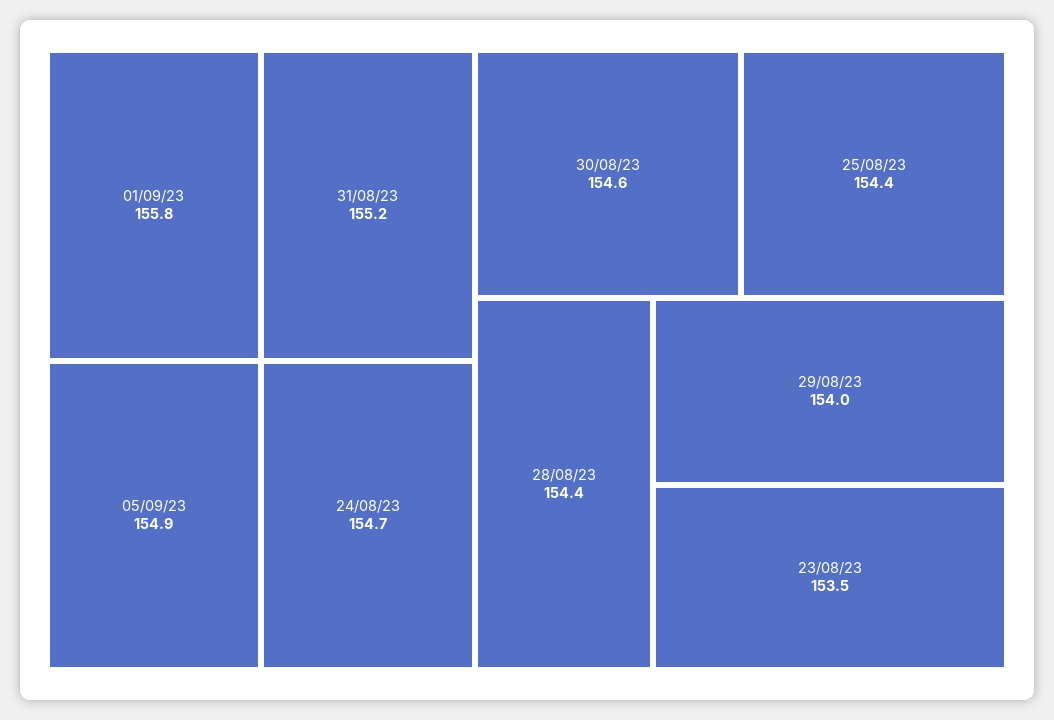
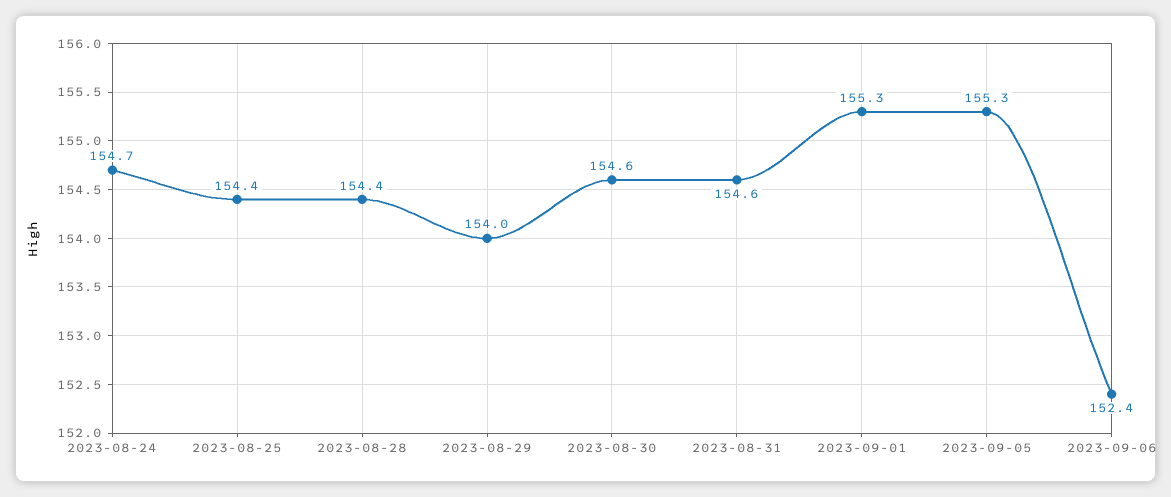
01/09/23: 155.8 -> 155.3
31/08/23: 155.2 -> 154.6
05/09/23: 154.9 -> 155.3
23/08/23: 153.5 -> none
2023-09-06: none -> 152.4

